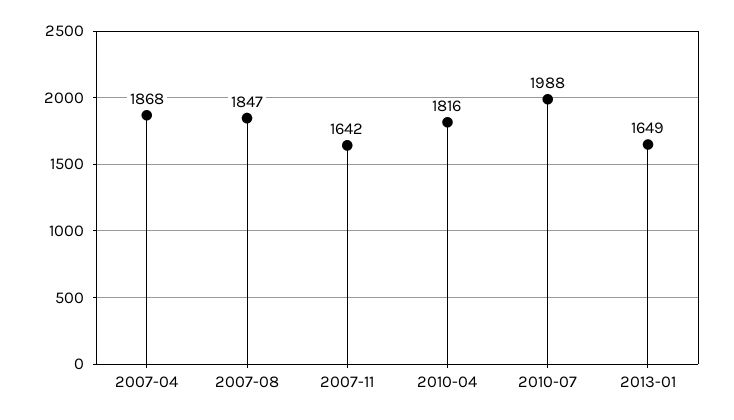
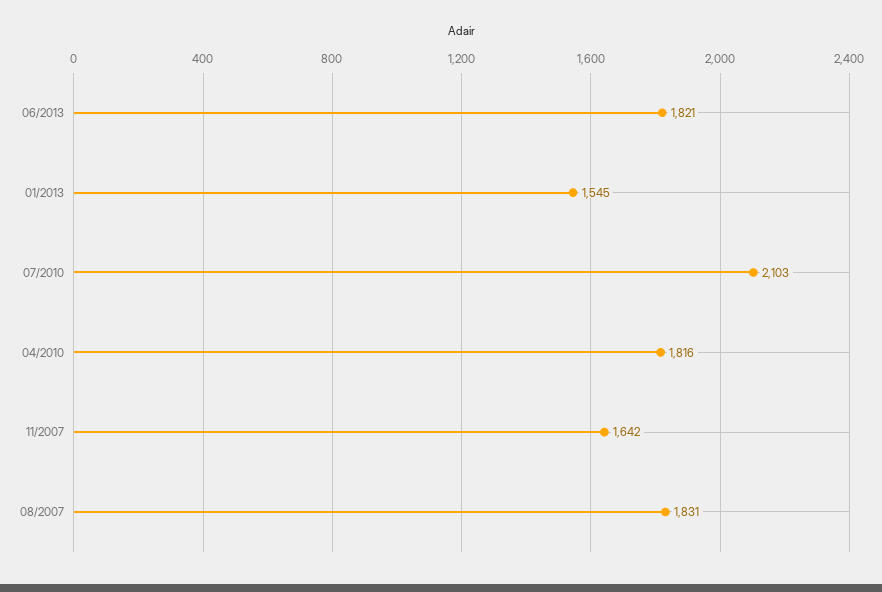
2007-04: 1868 -> none
2007-08: 1847 -> 1831
2010-07: 1988 -> 2103
2013-01: 1649 -> 1545
06/2013: none -> 1821

